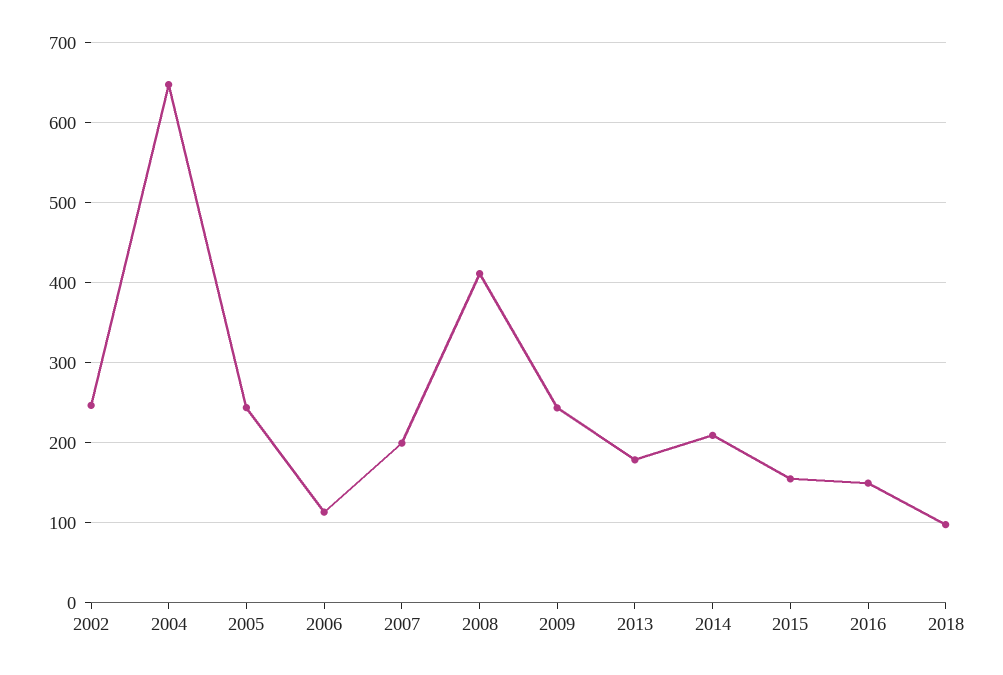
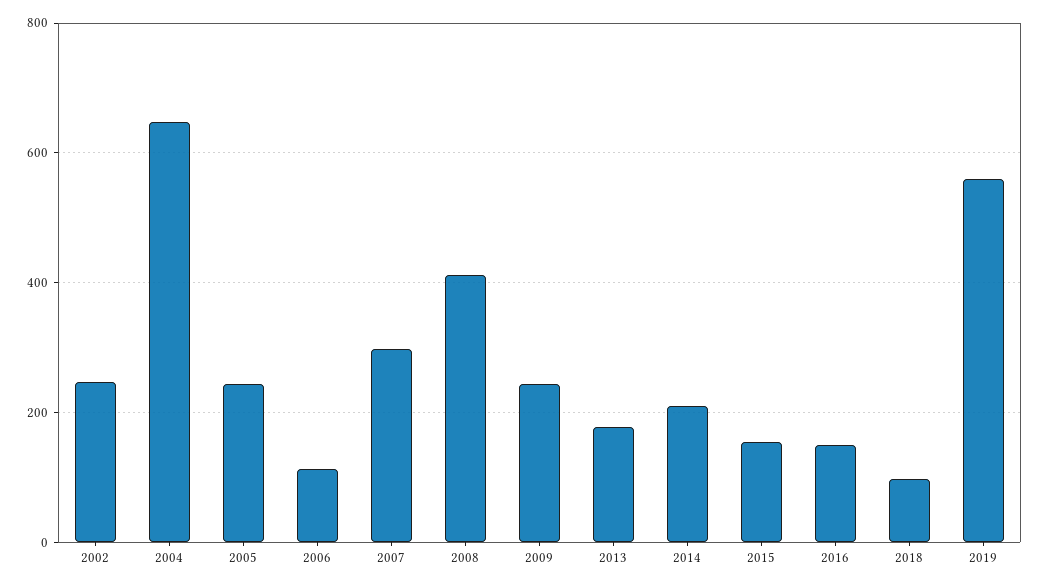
2007: 200 -> 300
2019: none -> 560

